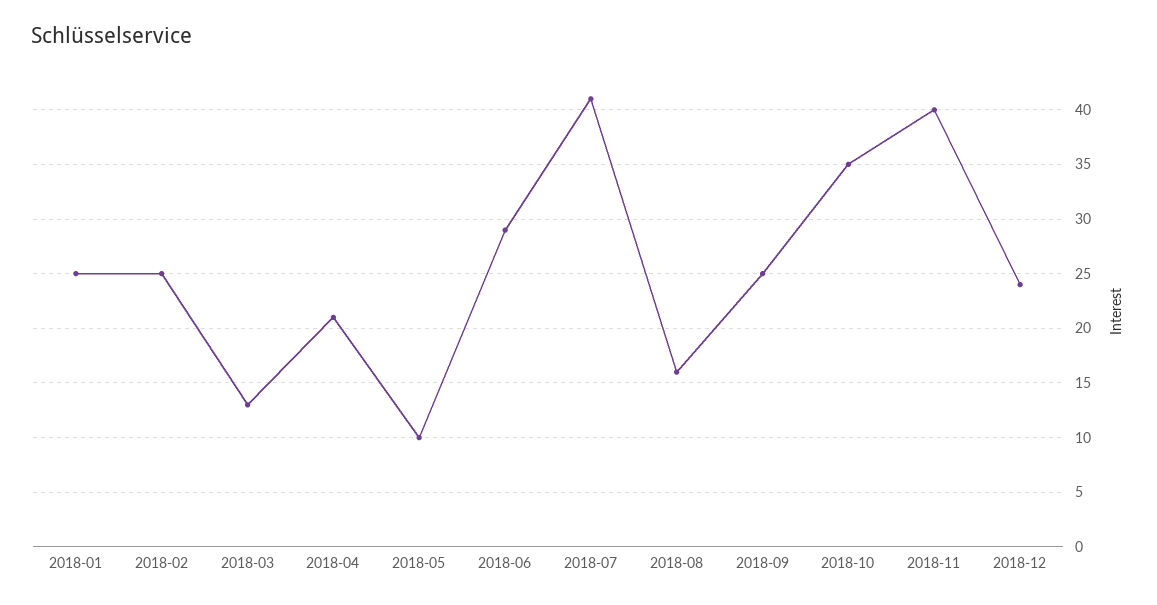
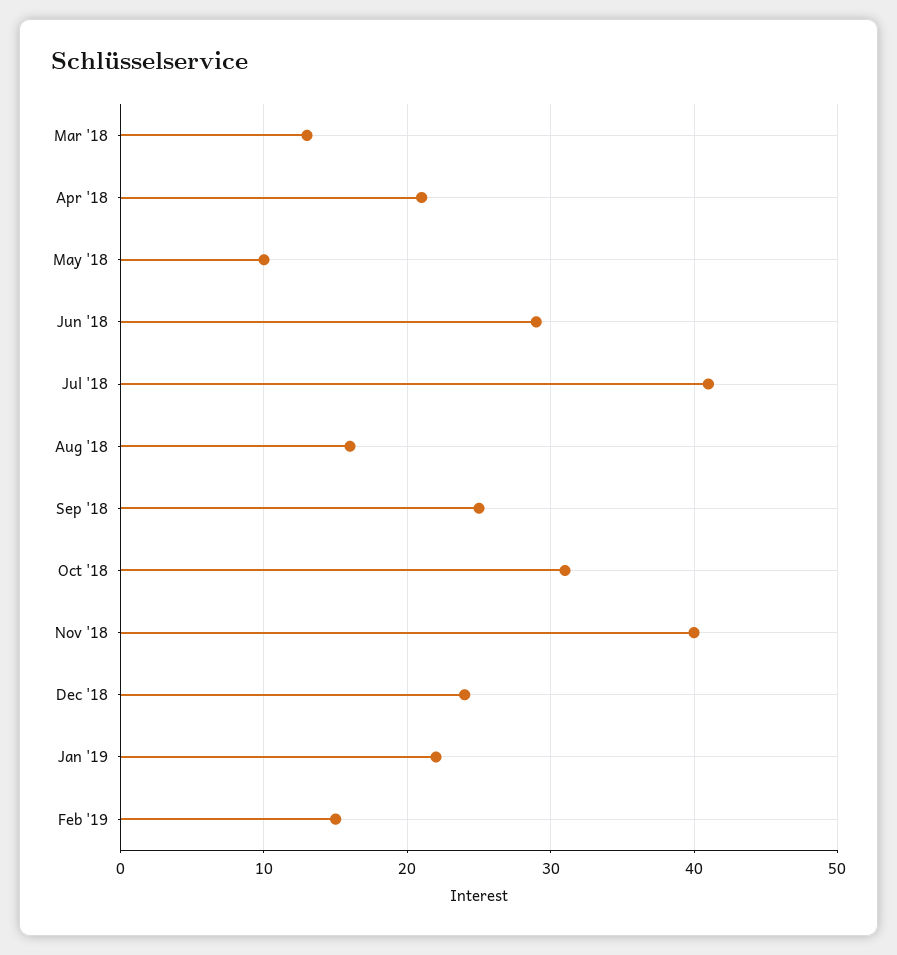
2018-01: 25 -> none
2018-02: 25 -> none
2018-10: 35 -> 31
Jan '19: none -> 22
Feb '19: none -> 15

